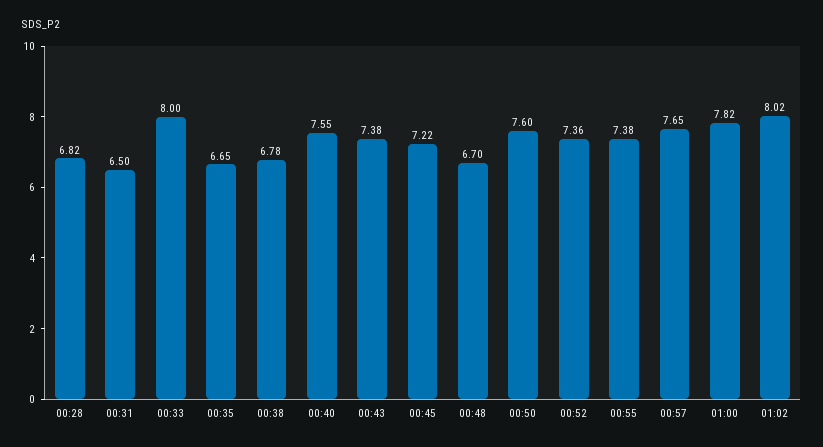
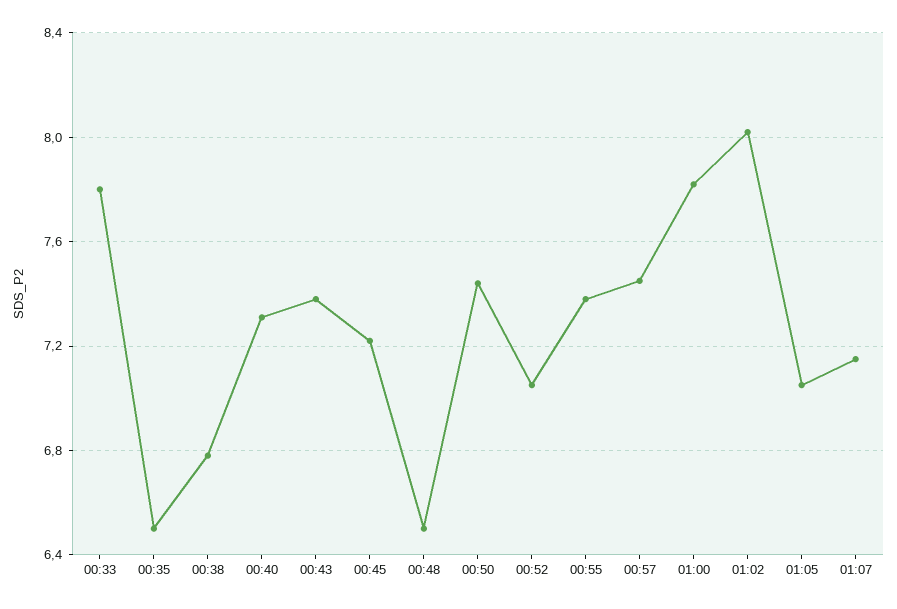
00:28: 6.82 -> none
00:31: 6.5 -> none
00:33: 8 -> 7.8
00:35: 6.65 -> 6.5
00:40: 7.55 -> 7.3
00:48: 6.7 -> 6.5
00:50: 7.6 -> 7.45
00:52: 7.36 -> 7.05
00:57: 7.65 -> 7.45
01:05: none -> 7.05
01:07: none -> 7.15

